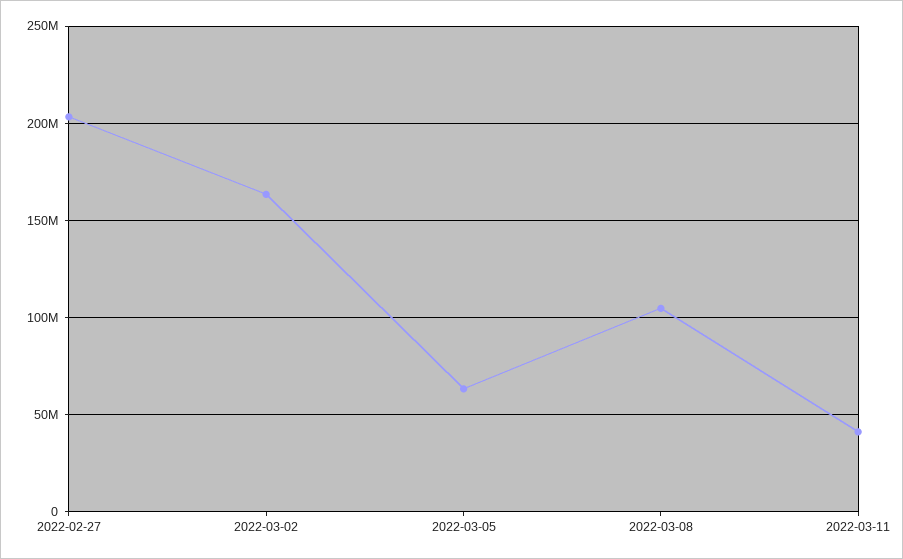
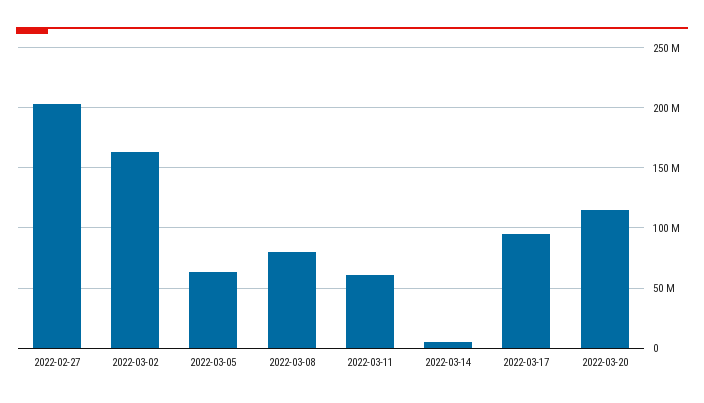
2022-03-08: 105000000 -> 80000000
2022-03-11: 40000000 -> 60000000
2022-03-14: none -> 5000000
2022-03-17: none -> 95000000
2022-03-20: none -> 115000000

